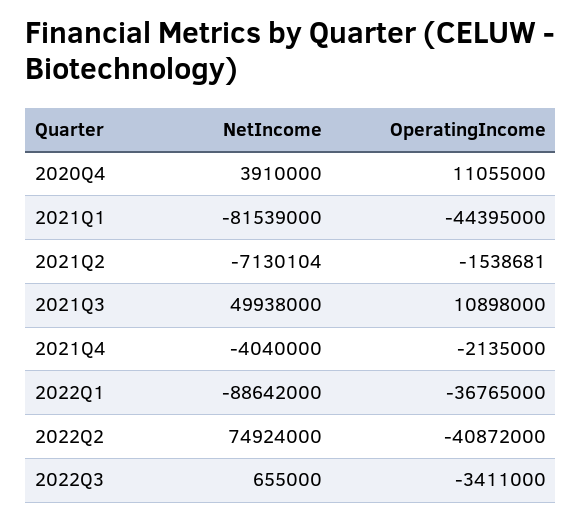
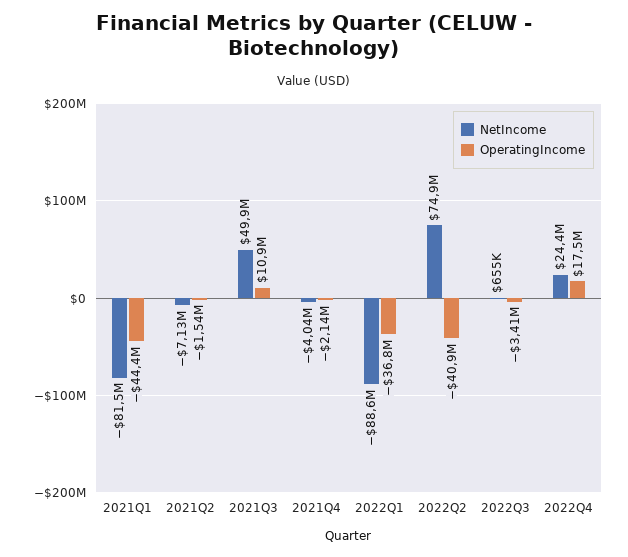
NetIncome, 2020Q4: 3910000 -> none
OperatingIncome, 2020Q4: 11055000 -> none
NetIncome, 2022Q4: none -> 24400000
OperatingIncome, 2022Q4: none -> 17500000

